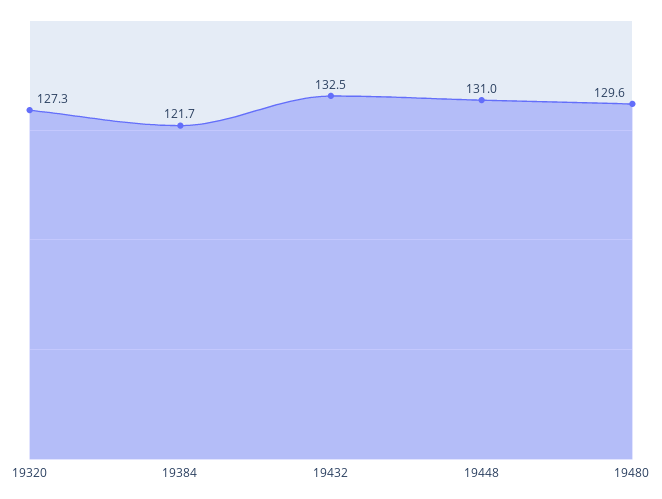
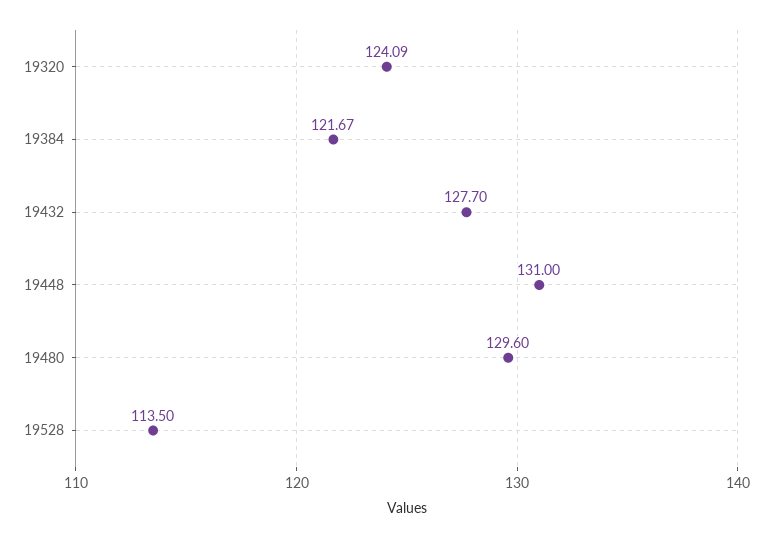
19320: 127.3 -> 124.09
19432: 132.5 -> 127.7
19528: none -> 113.5

